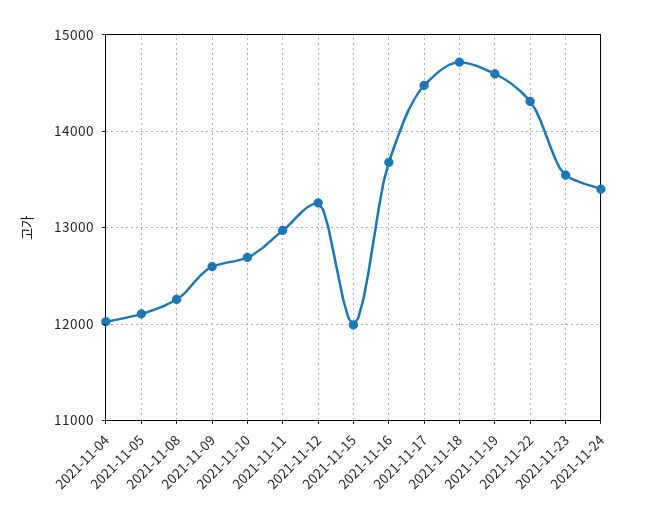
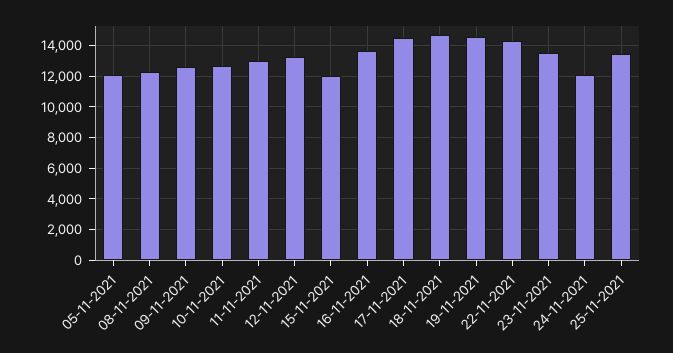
2021-11-04: 12000 -> none
2021-11-24: 13400 -> 12000
25-11-2021: none -> 13500

